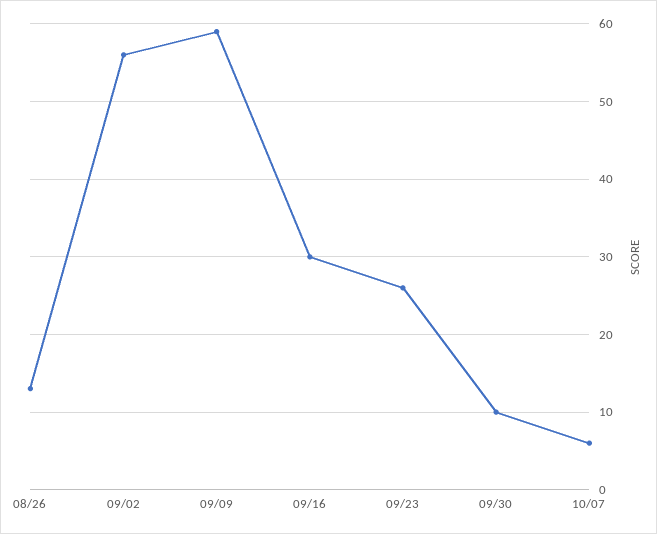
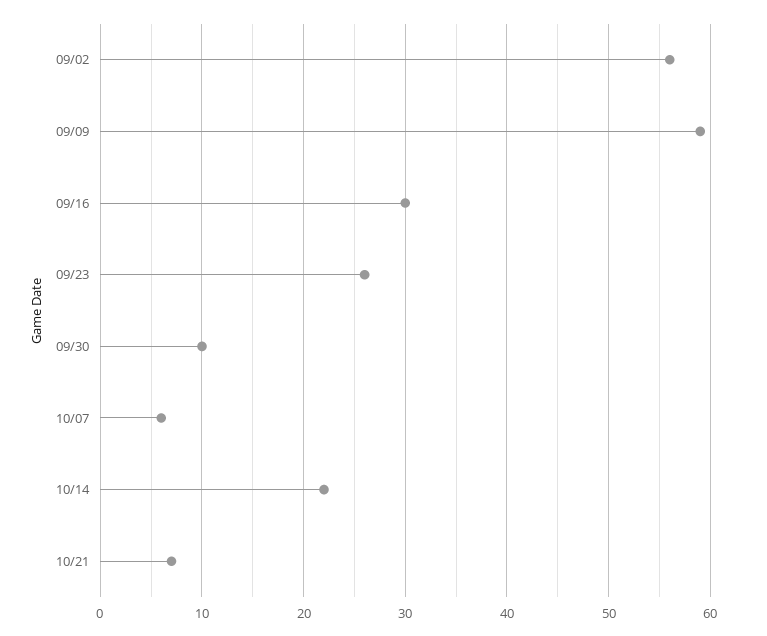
08/26: 13 -> none
10/14: none -> 22
10/21: none -> 7

